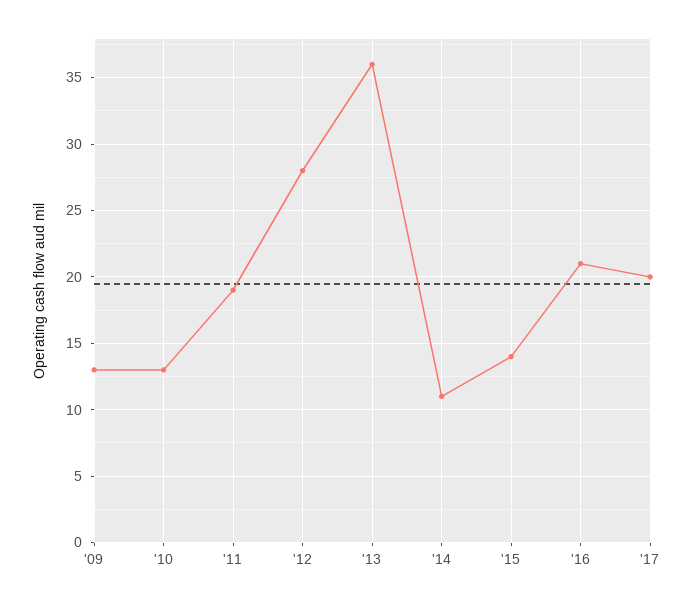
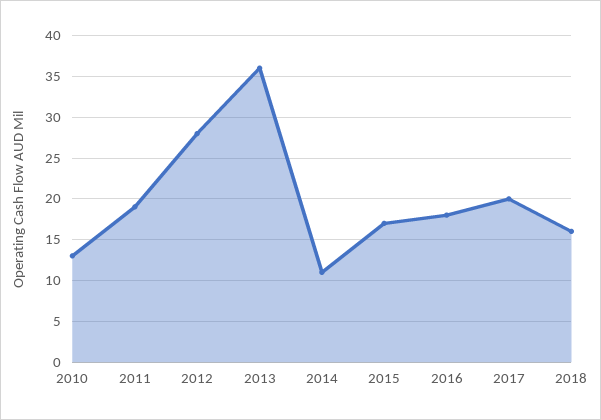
'09: 13 -> none
'15: 14 -> 17
'16: 21 -> 18
2018: none -> 16

